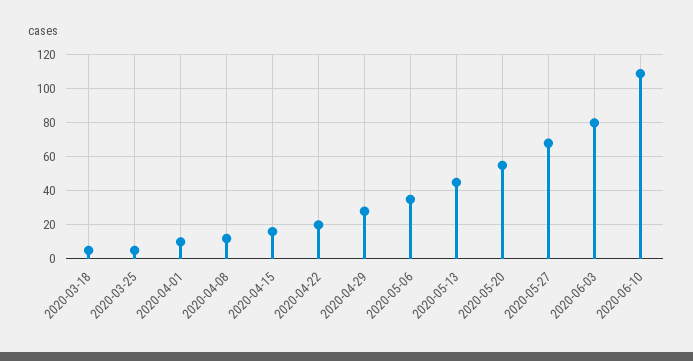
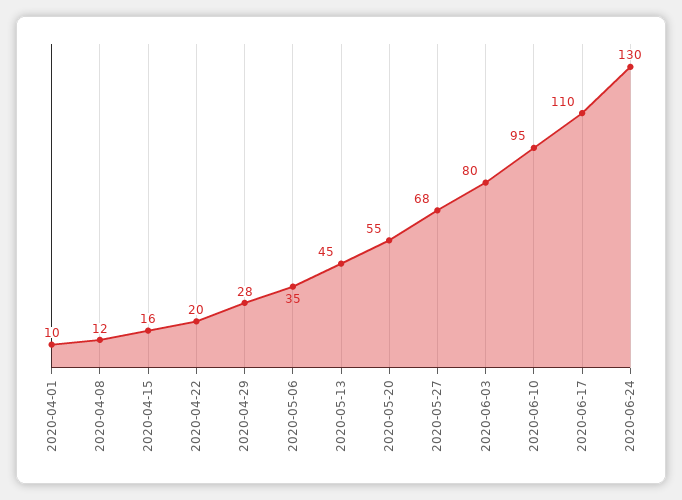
2020-03-18: 5 -> none
2020-03-25: 5 -> none
2020-06-10: 110 -> 95
2020-06-17: none -> 110
2020-06-24: none -> 130

